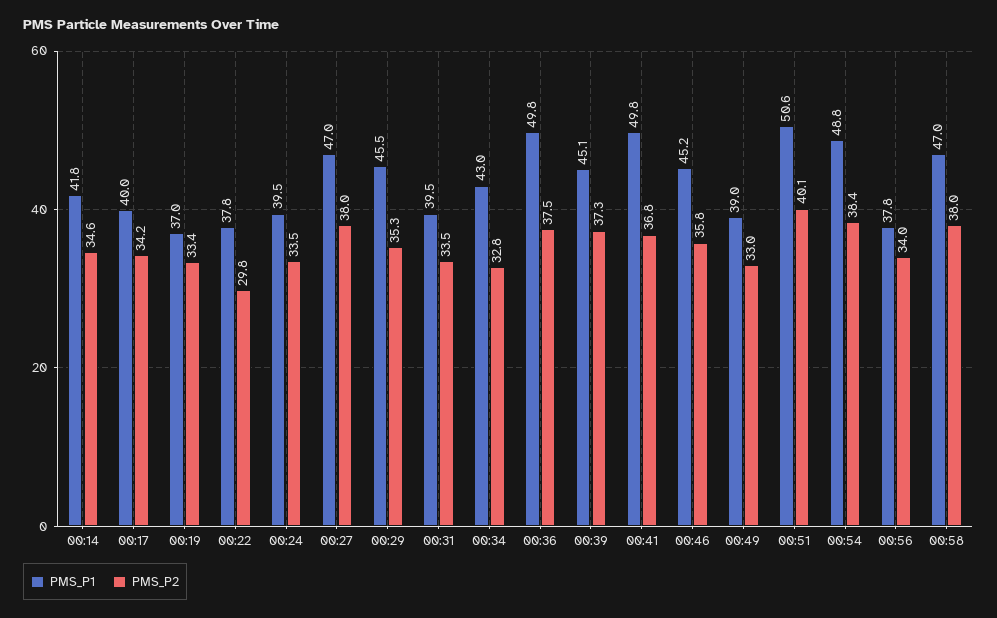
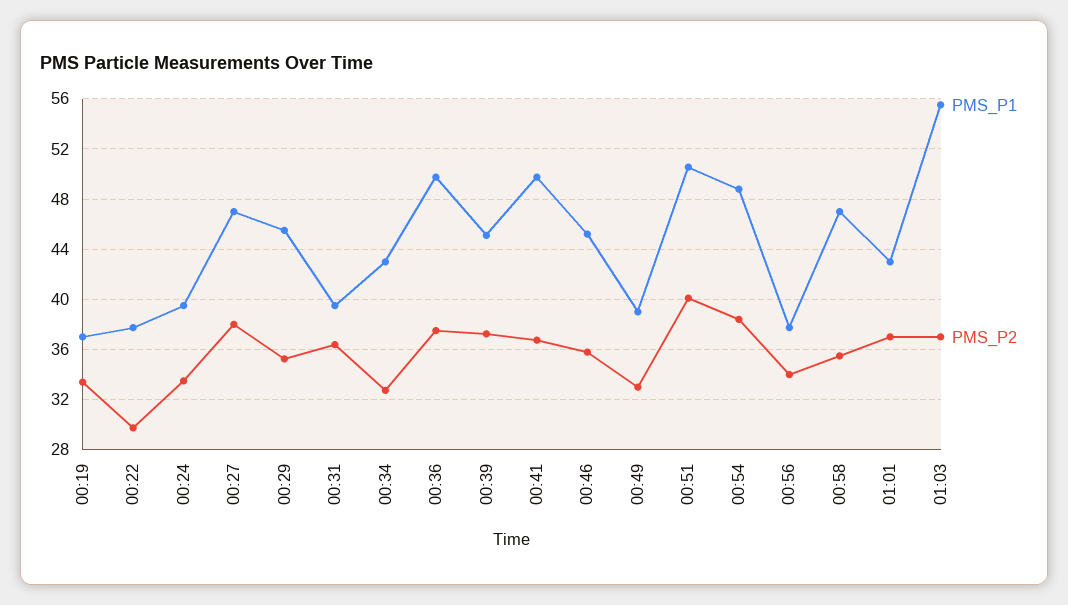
PMS_P1, 00:14: 41.8 -> none
PMS_P2, 00:14: 34.6 -> none
PMS_P1, 00:17: 40 -> none
PMS_P2, 00:17: 34.2 -> none
PMS_P2, 00:31: 33.5 -> 36.5
PMS_P2, 00:58: 38 -> 35.5
PMS_P1, 01:01: none -> 43
PMS_P2, 01:01: none -> 37
PMS_P1, 01:03: none -> 55.5
PMS_P2, 01:03: none -> 37

